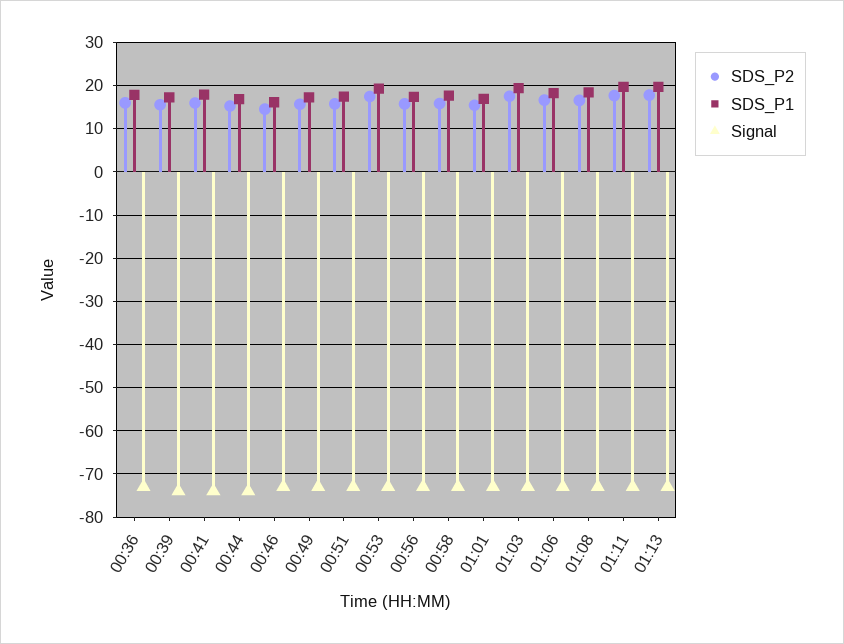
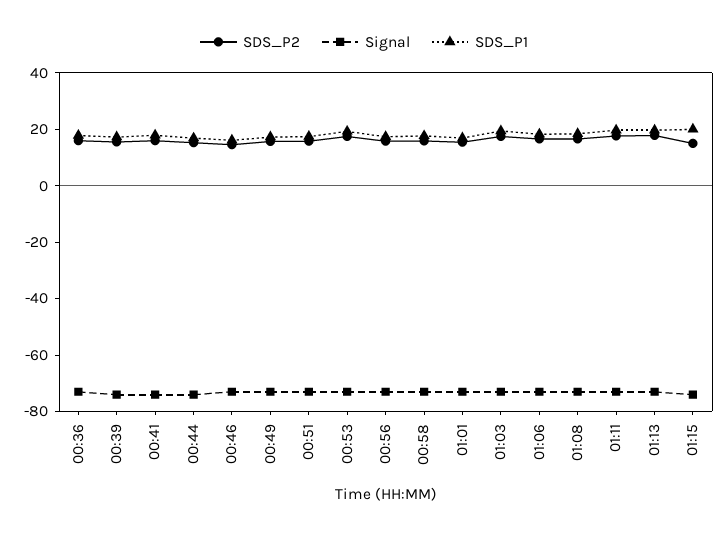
SDS_P2, 01:15: none -> 15
Signal, 01:15: none -> -75
SDS_P1, 01:15: none -> 20

